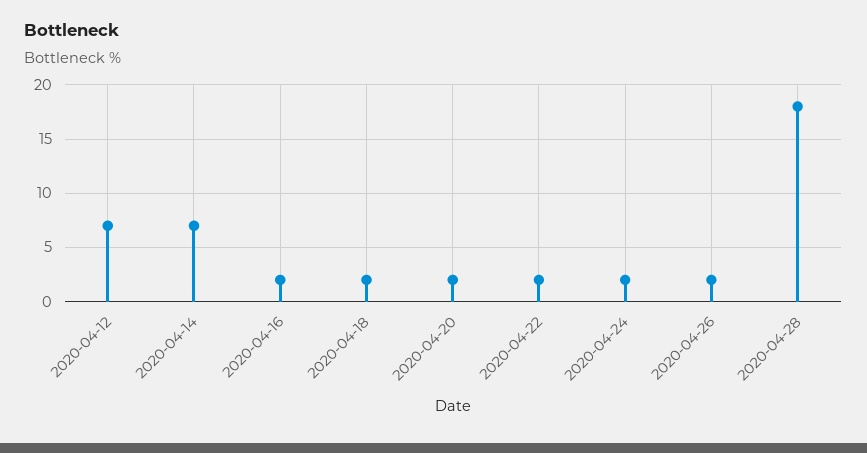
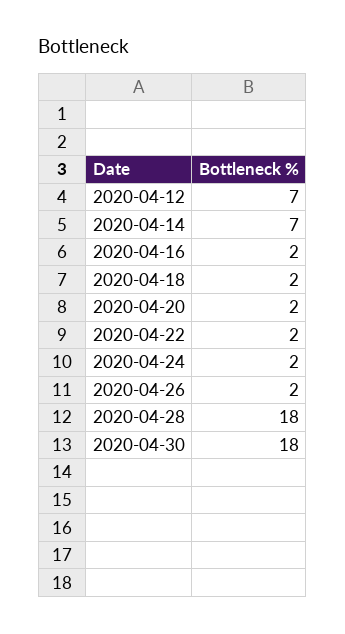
2020-04-30: none -> 18

